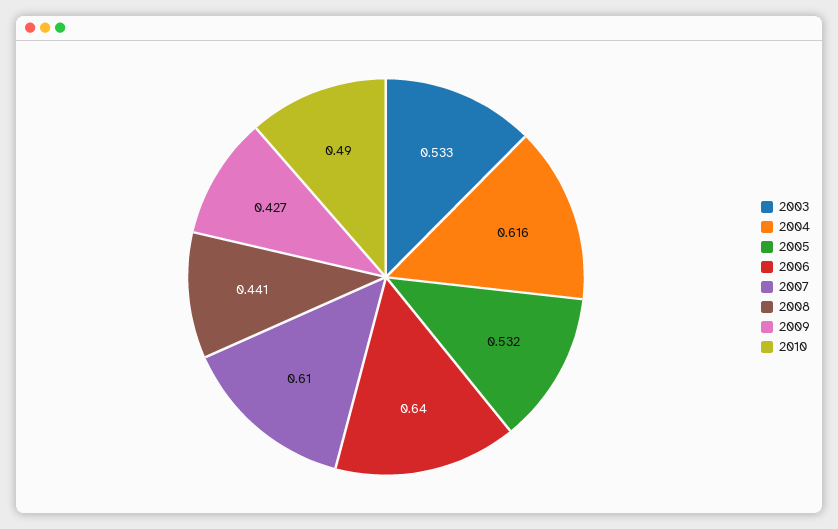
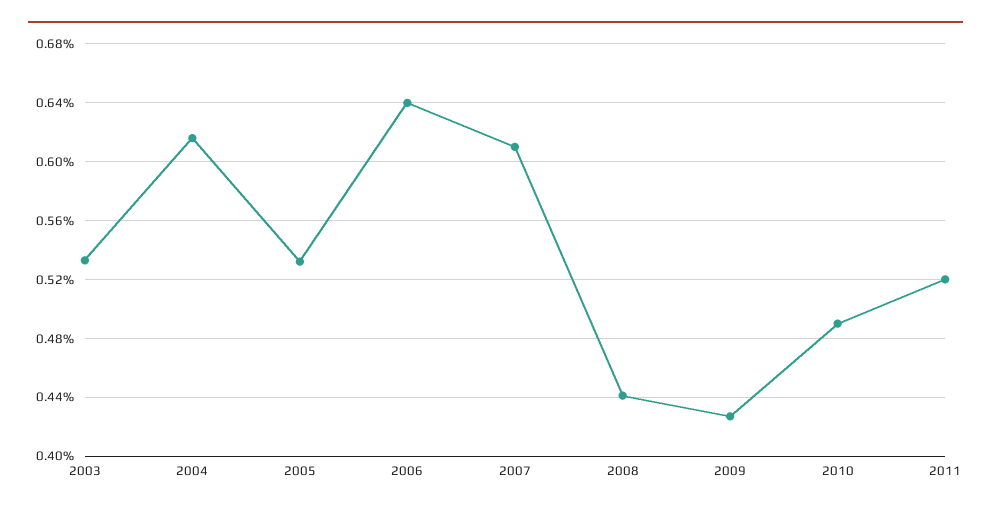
2011: none -> 0.52

